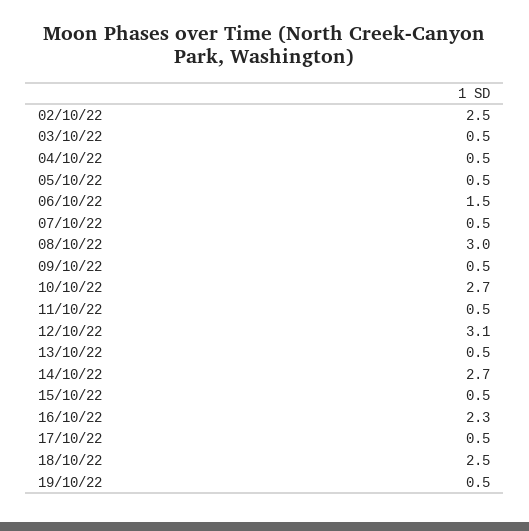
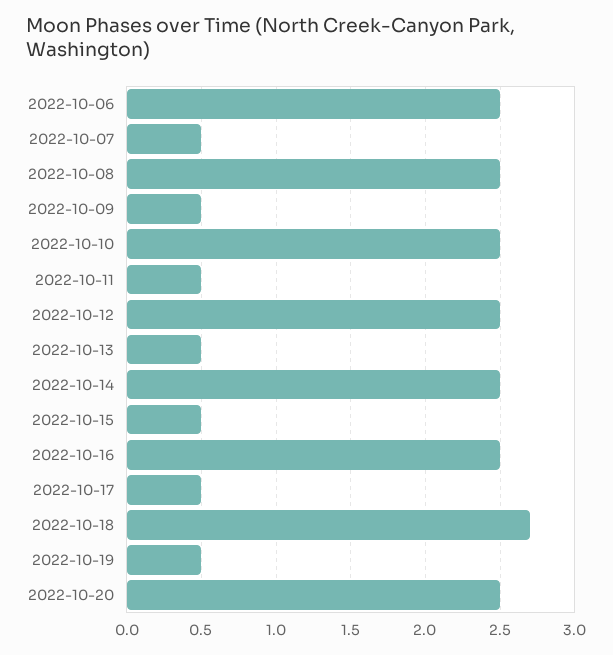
02/10/22: 2.5 -> none
03/10/22: 0.5 -> none
04/10/22: 0.5 -> none
05/10/22: 0.5 -> none
06/10/22: 1.5 -> 2.5
08/10/22: 3 -> 2.5
10/10/22: 2.7 -> 2.5
12/10/22: 3.1 -> 2.5
14/10/22: 2.7 -> 2.5
16/10/22: 2.3 -> 2.5
18/10/22: 2.5 -> 2.7
2022-10-20: none -> 2.5

